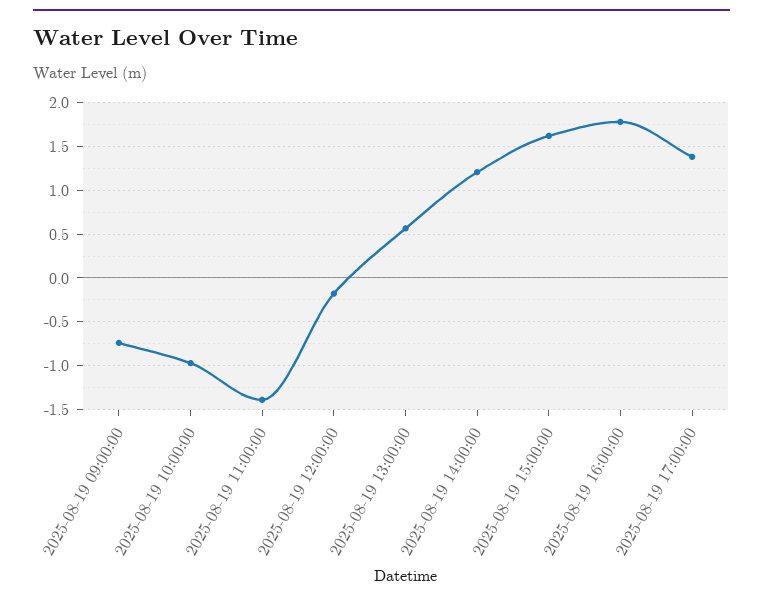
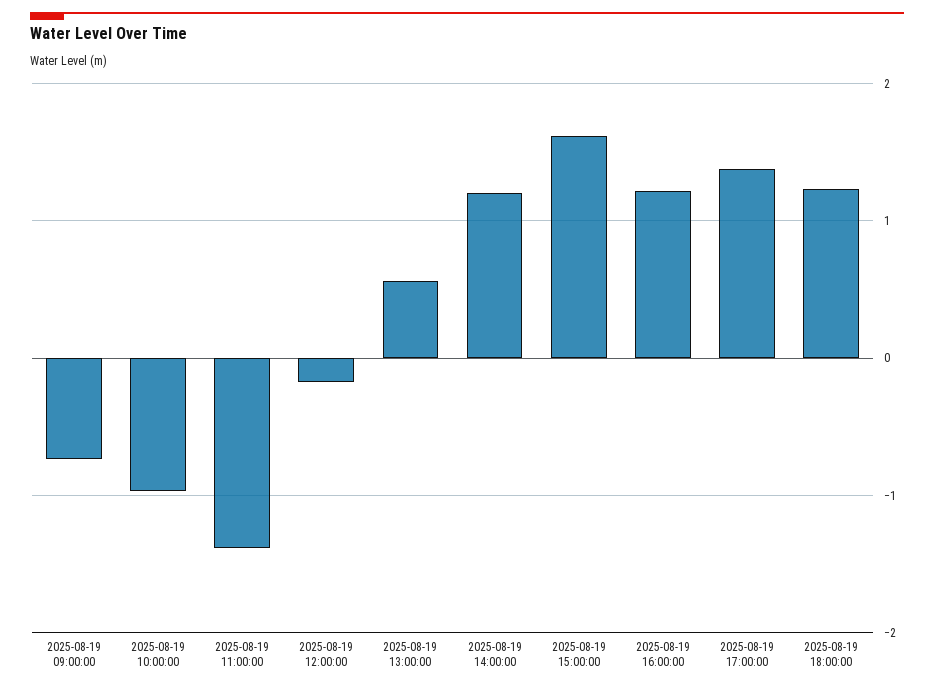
2025-08-19 16:00:00: 1.8 -> 1.2
2025-08-19 18:00:00: none -> 1.2

